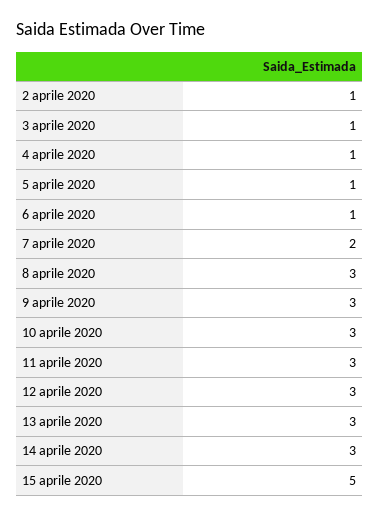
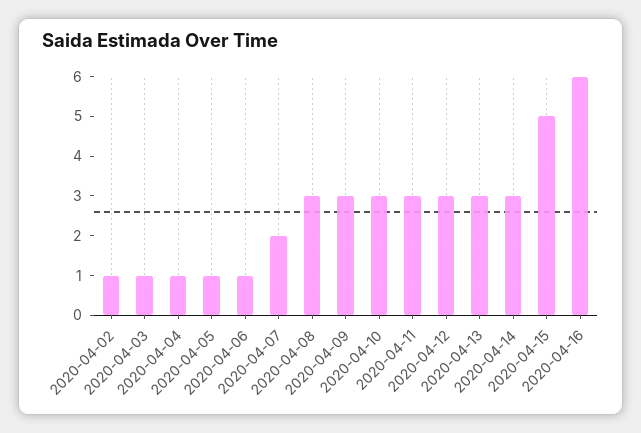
2020-04-16: none -> 6

